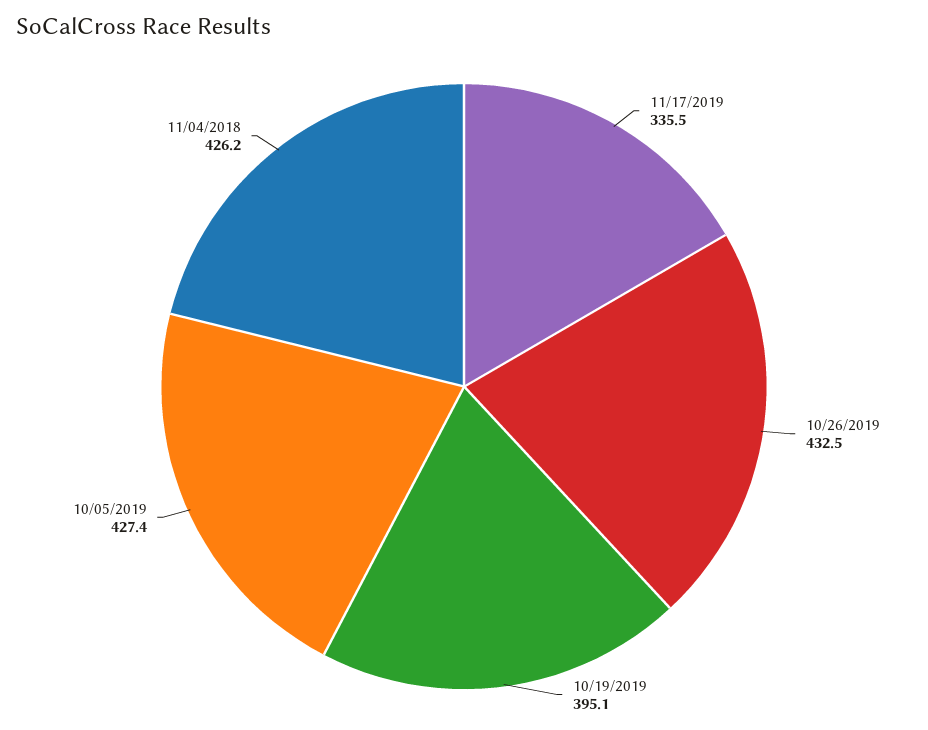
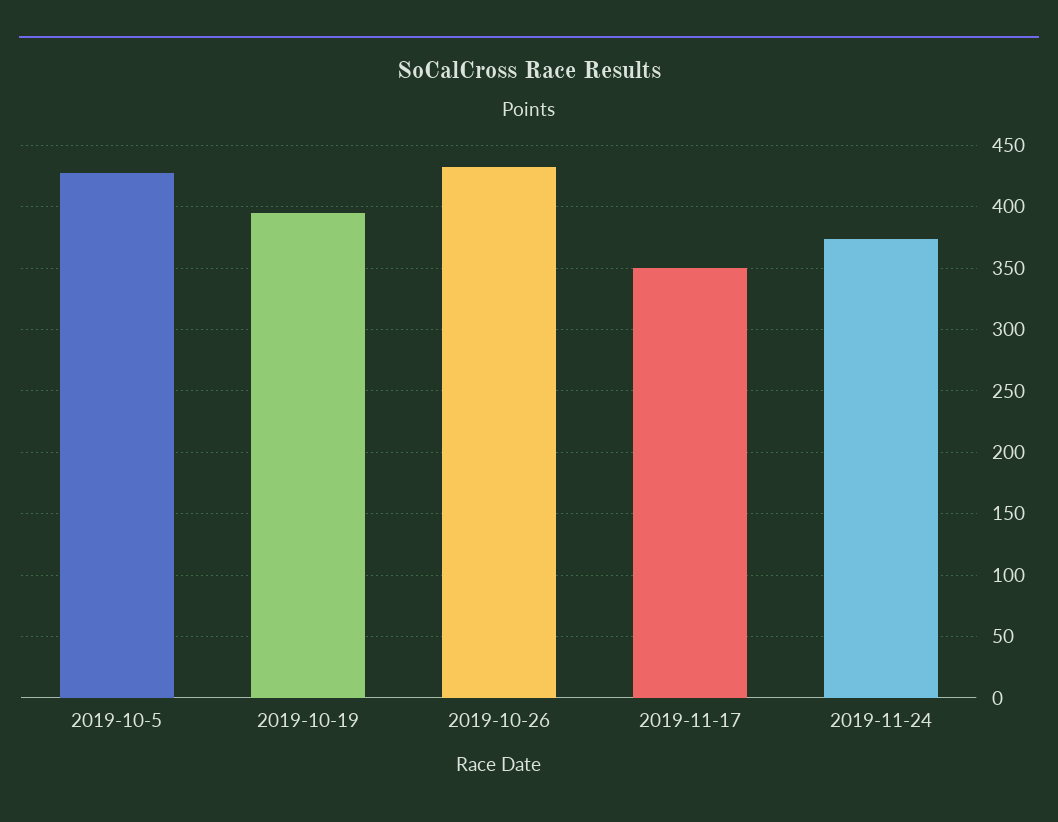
11/17/2019: 335.5 -> 350
11/04/2018: 426.2 -> none
2019-11-24: none -> 375

